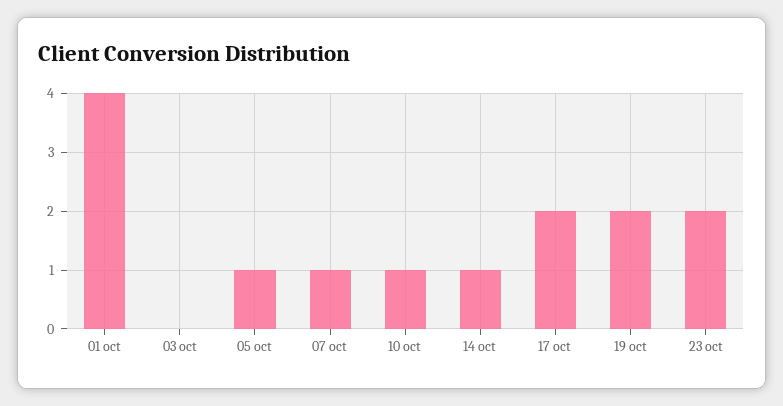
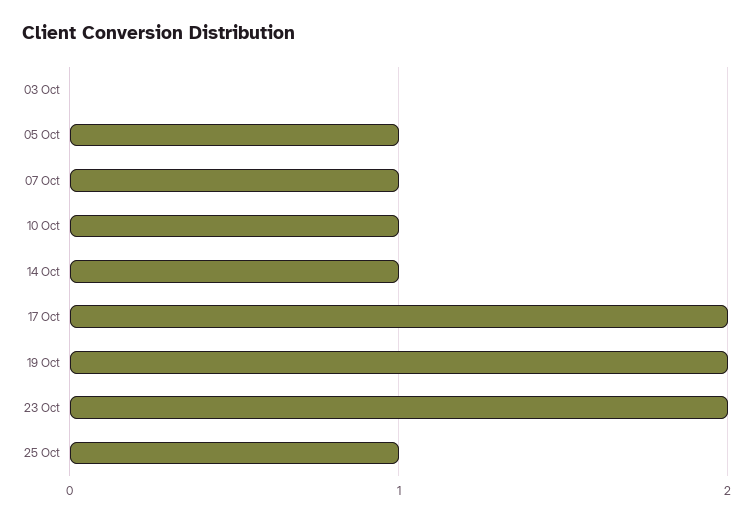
01 oct: 4 -> none
25 Oct: none -> 1

